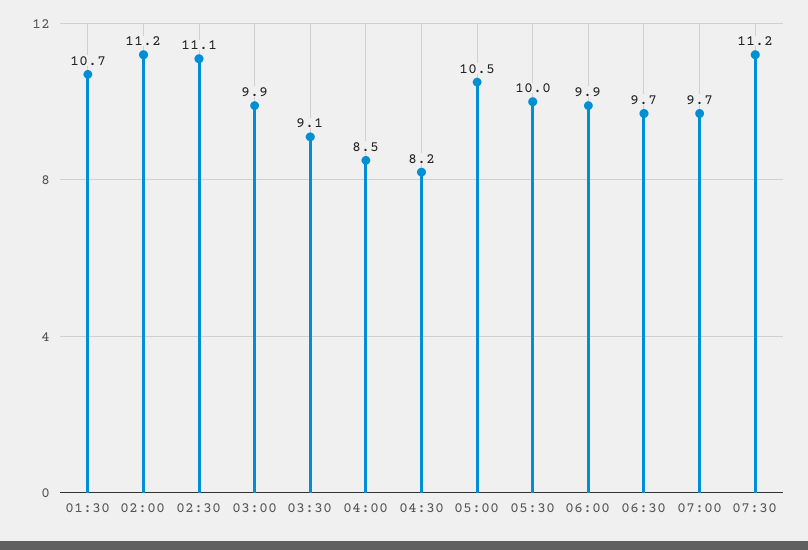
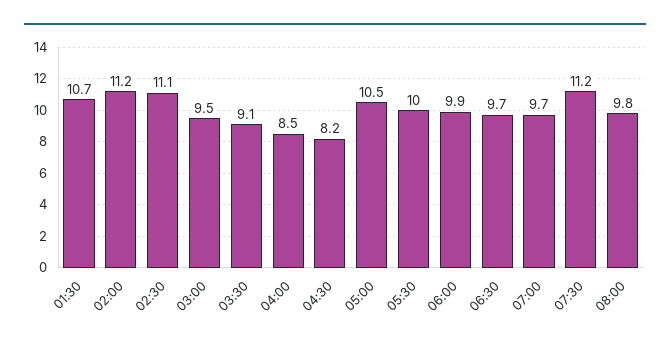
03:00: 9.9 -> 9.5
08:00: none -> 9.8

